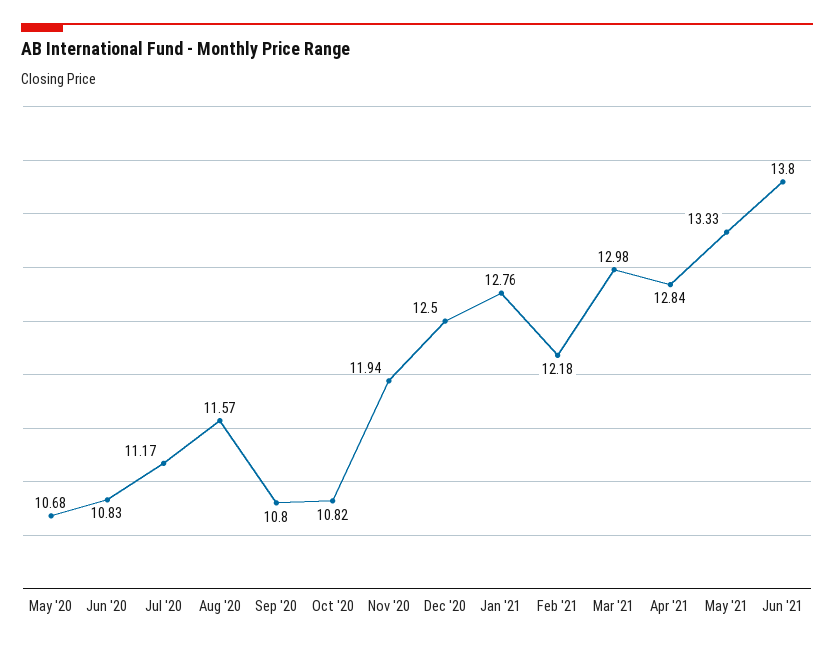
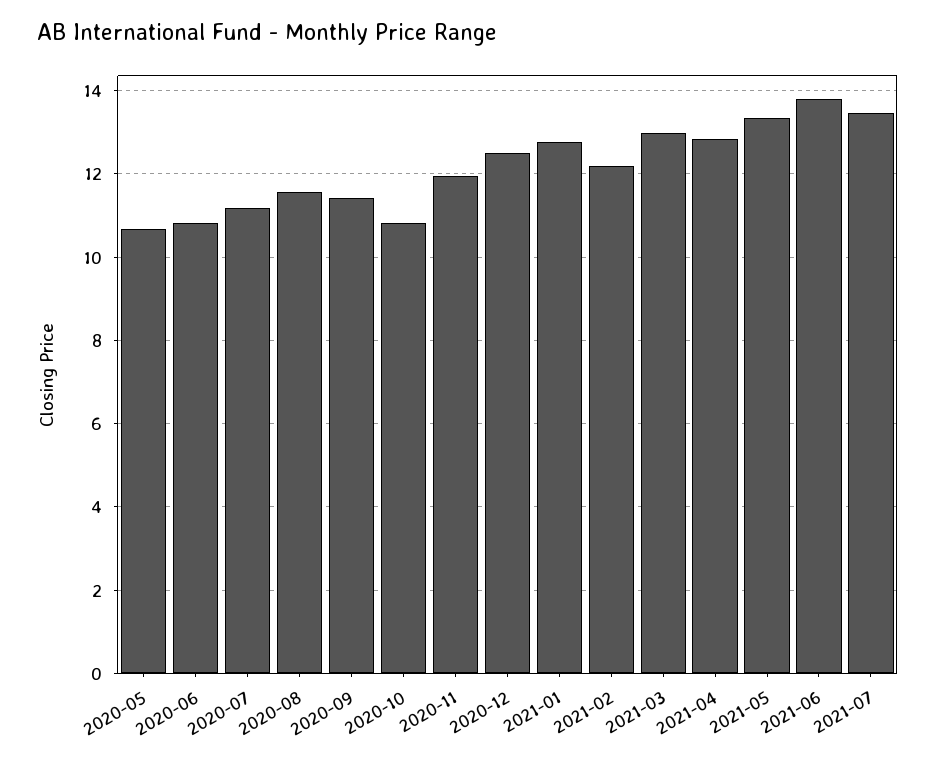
Sep '20: 10.8 -> 11.4
2021-07: none -> 13.4

